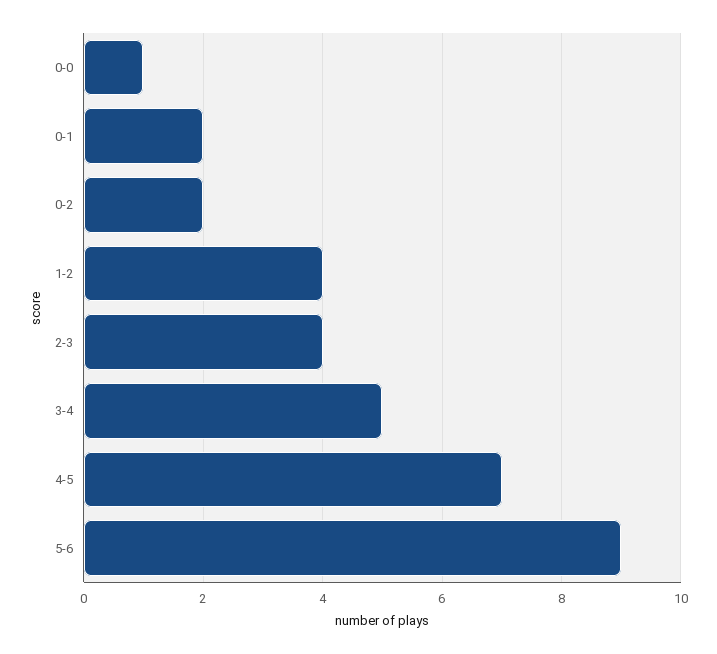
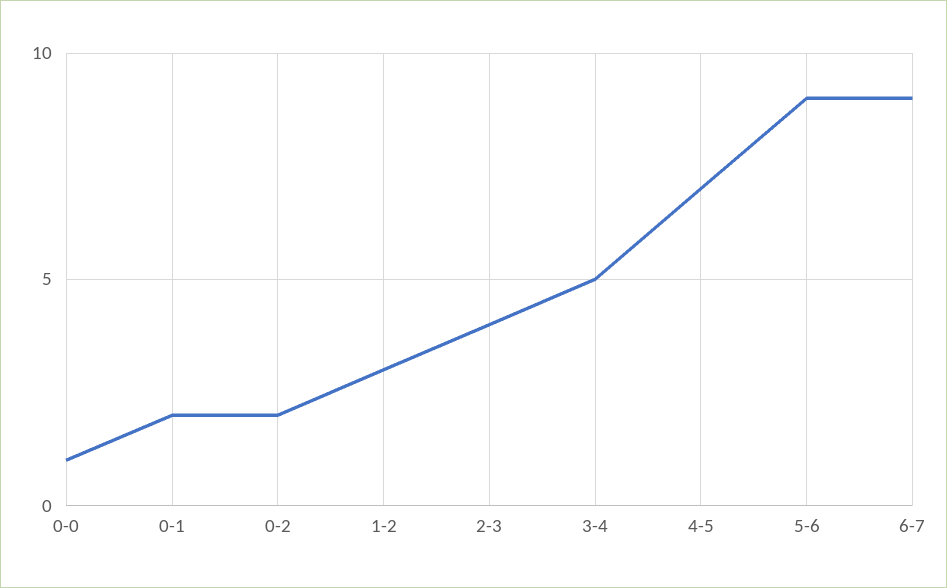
1-2: 4 -> 3
6-7: none -> 9

